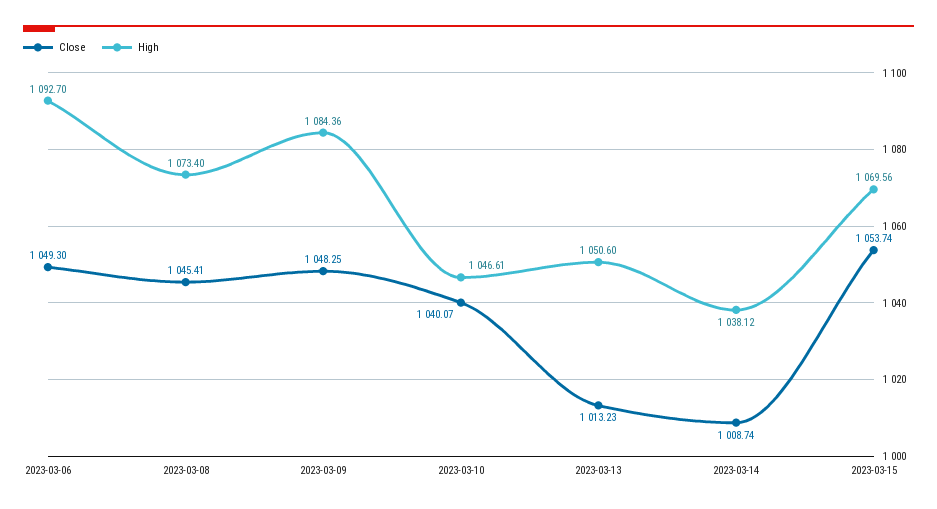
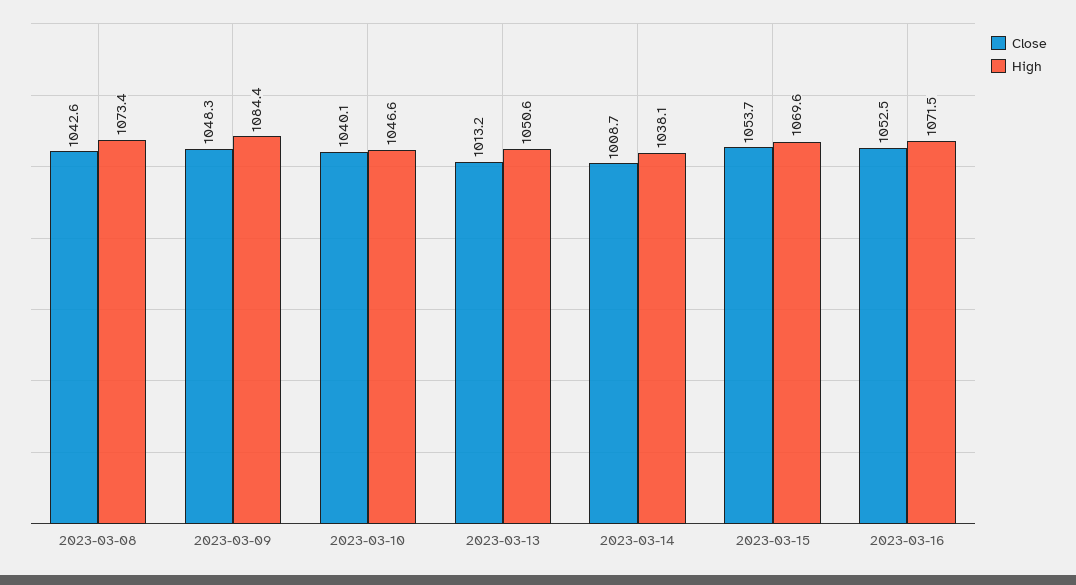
Close, 2023-03-06: 1049.3 -> none
High, 2023-03-06: 1092.7 -> none
Close, 2023-03-08: 1045.41 -> 1042.6
Close, 2023-03-16: none -> 1052.5
High, 2023-03-16: none -> 1071.5

